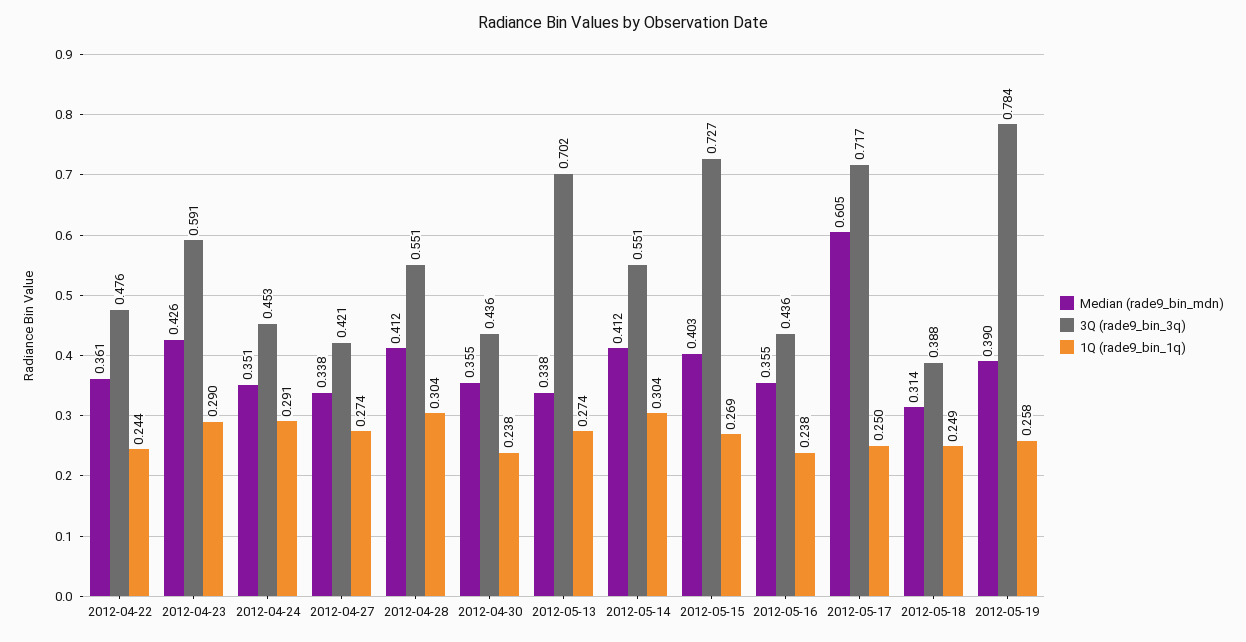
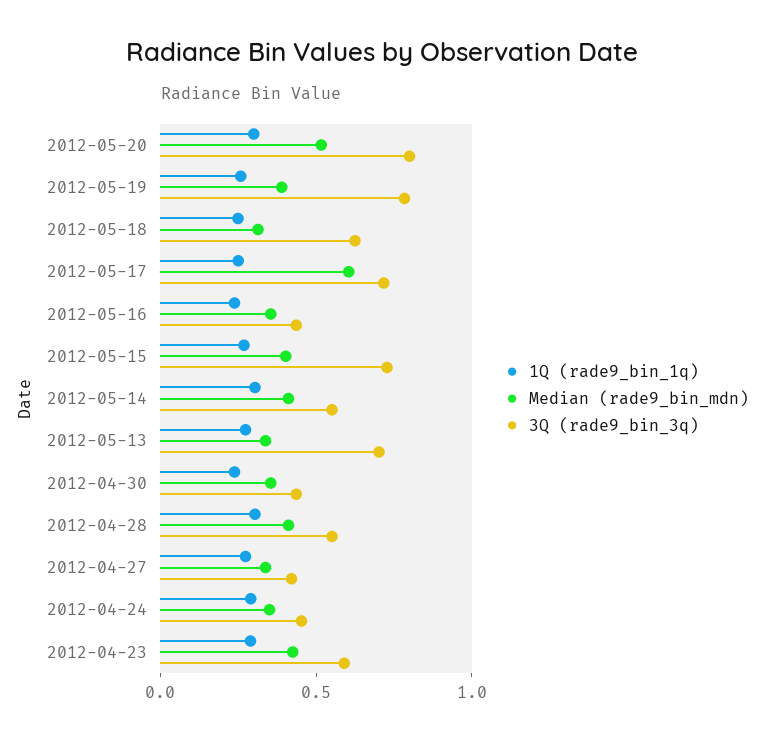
Median (rade9_bin_mdn), 2012-04-22: 0.361 -> none
3Q (rade9_bin_3q), 2012-04-22: 0.476 -> none
1Q (rade9_bin_1q), 2012-04-22: 0.244 -> none
3Q (rade9_bin_3q), 2012-05-18: 0.388 -> 0.6
1Q (rade9_bin_1q), 2012-05-20: none -> 0.3
Median (rade9_bin_mdn), 2012-05-20: none -> 0.5
3Q (rade9_bin_3q), 2012-05-20: none -> 0.8

